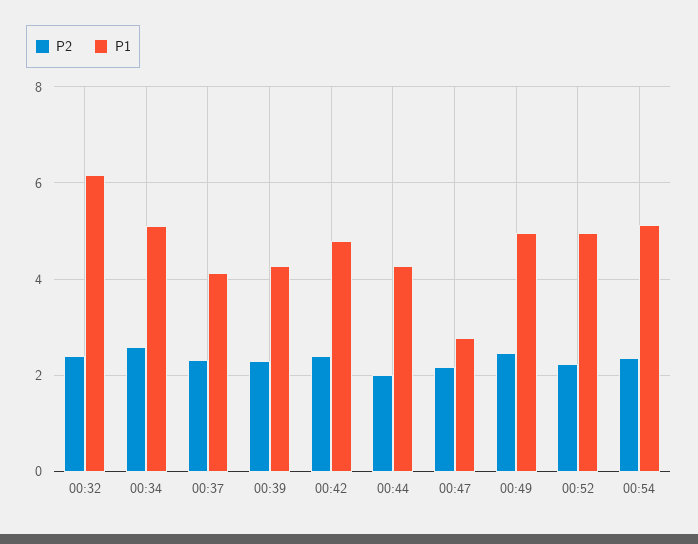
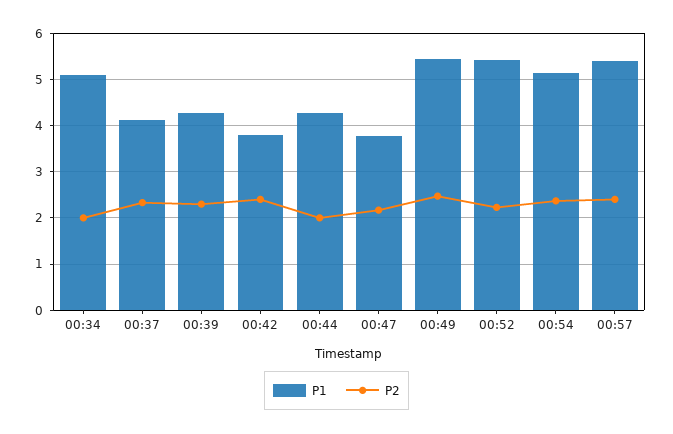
P2, 00:32: 2.4 -> none
P1, 00:32: 6.2 -> none
P2, 00:34: 2.6 -> 2
P1, 00:42: 4.8 -> 3.8
P1, 00:47: 2.8 -> 3.8
P1, 00:49: 5 -> 5.4
P1, 00:52: 5 -> 5.4
P1, 00:57: none -> 5.4
P2, 00:57: none -> 2.4

